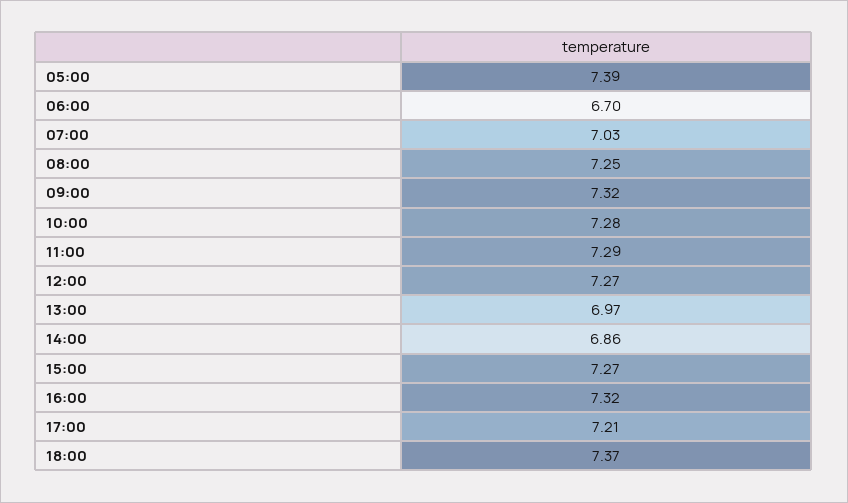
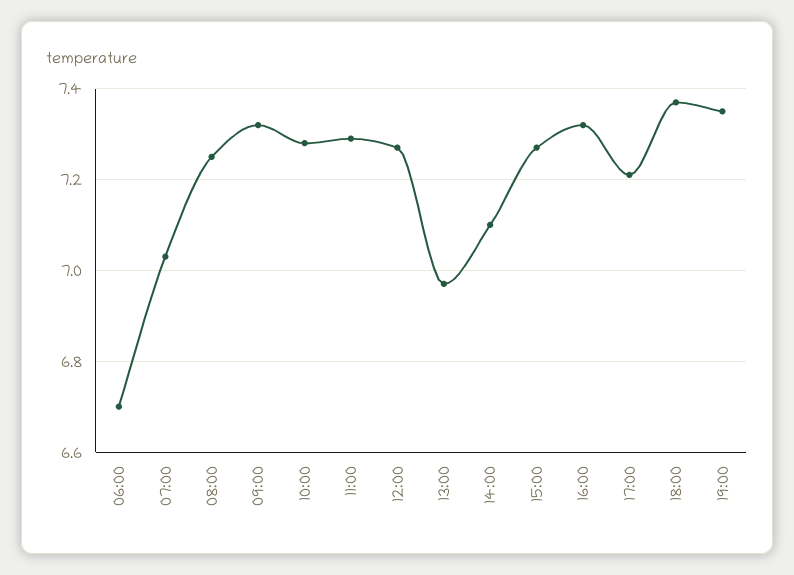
05:00: 7.39 -> none
14:00: 6.86 -> 7.1
19:00: none -> 7.35

